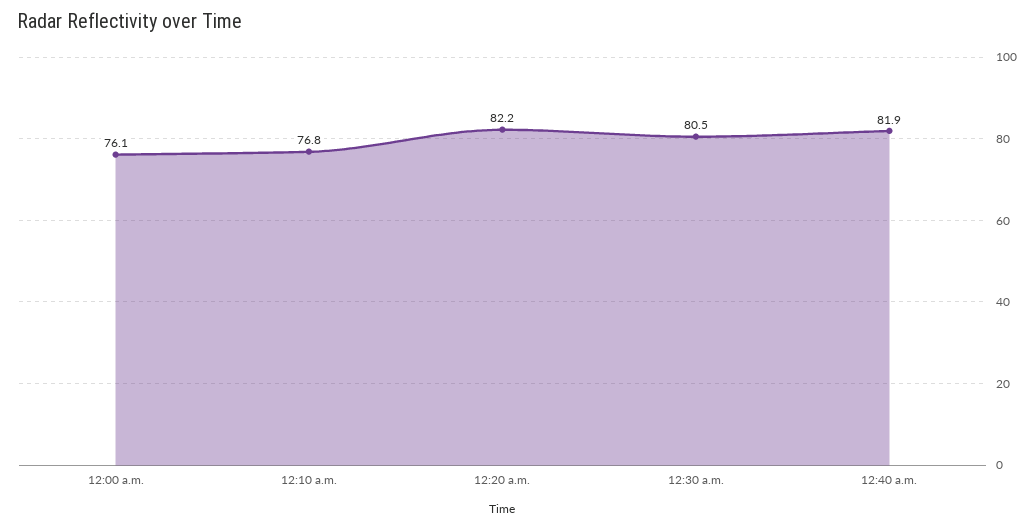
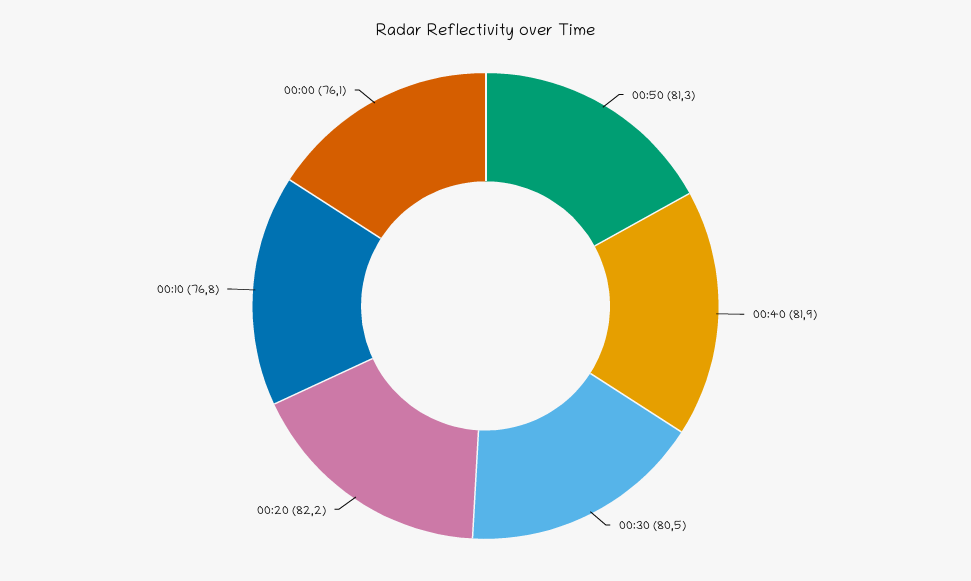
00:50: none -> 81.3

